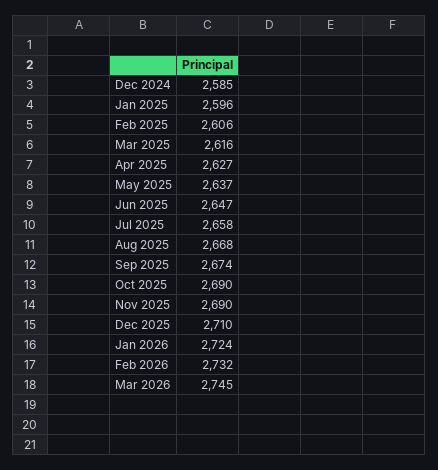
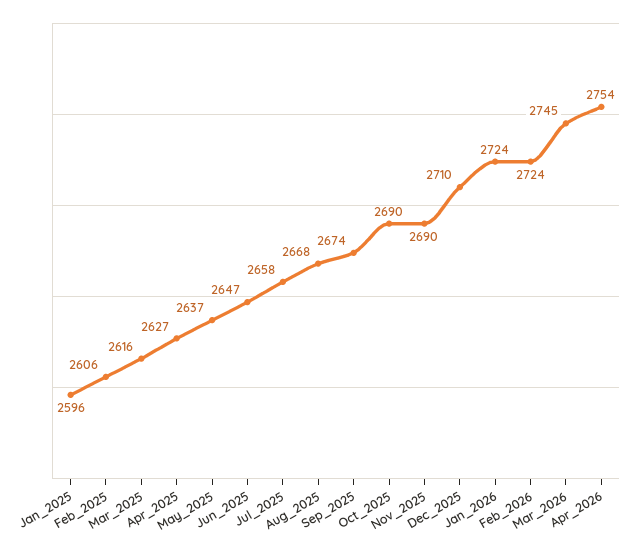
Dec 2024: 2585 -> none
Feb 2026: 2732 -> 2724
Apr_2026: none -> 2754

